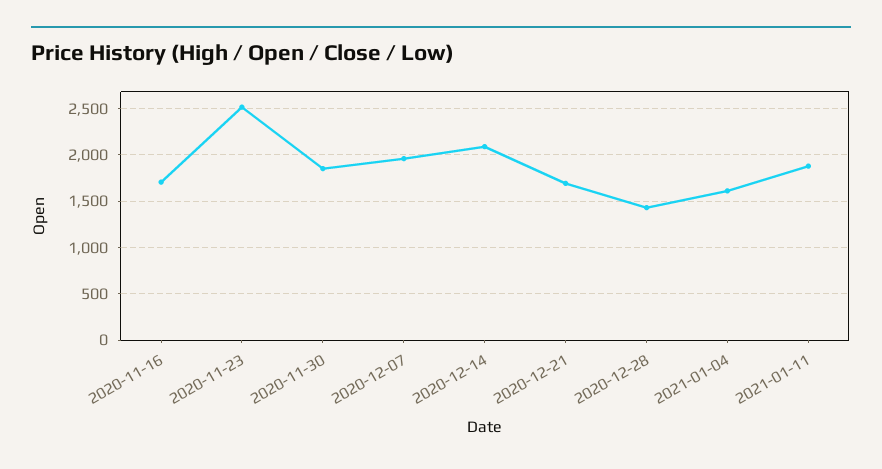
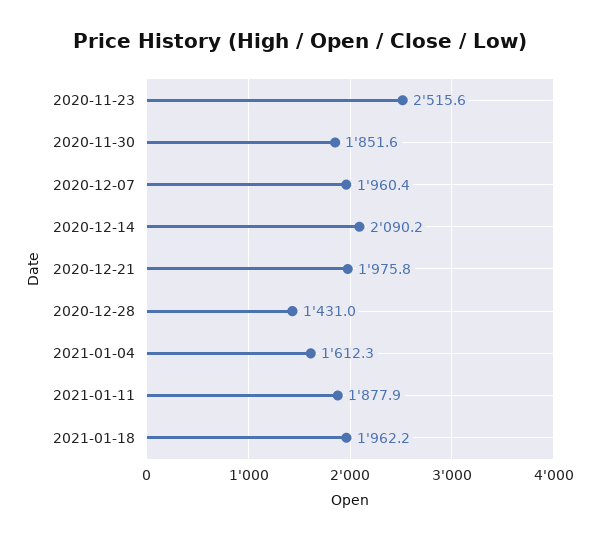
2020-11-16: 1700 -> none
2020-12-21: 1700 -> 1975.8
2021-01-18: none -> 1962.2

